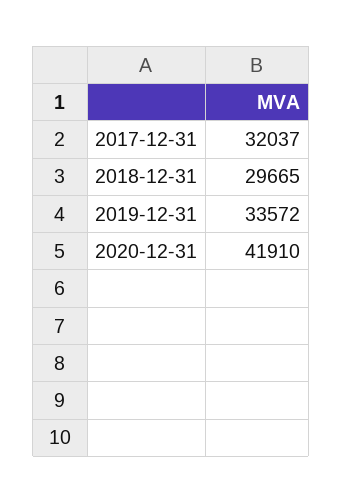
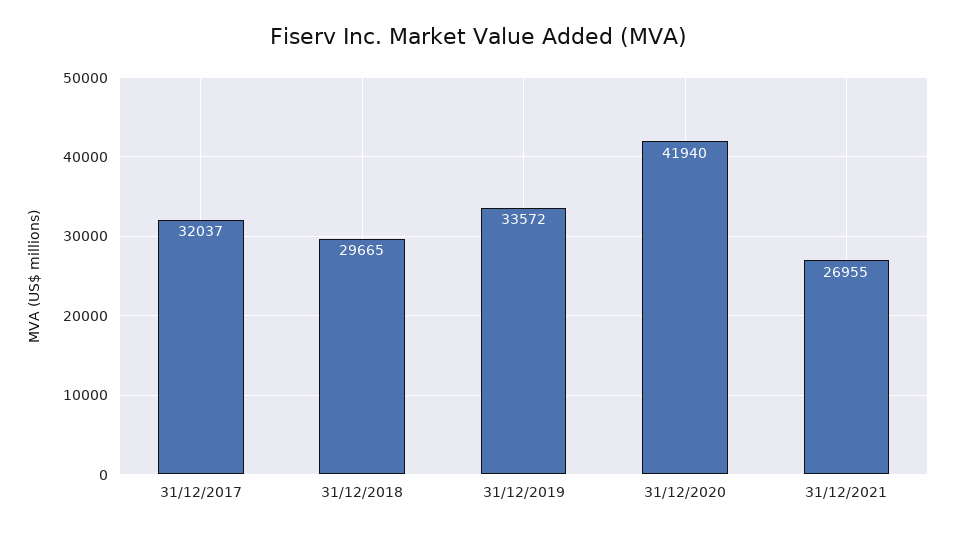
2020-12-31: 41910 -> 41940
31/12/2021: none -> 26955

